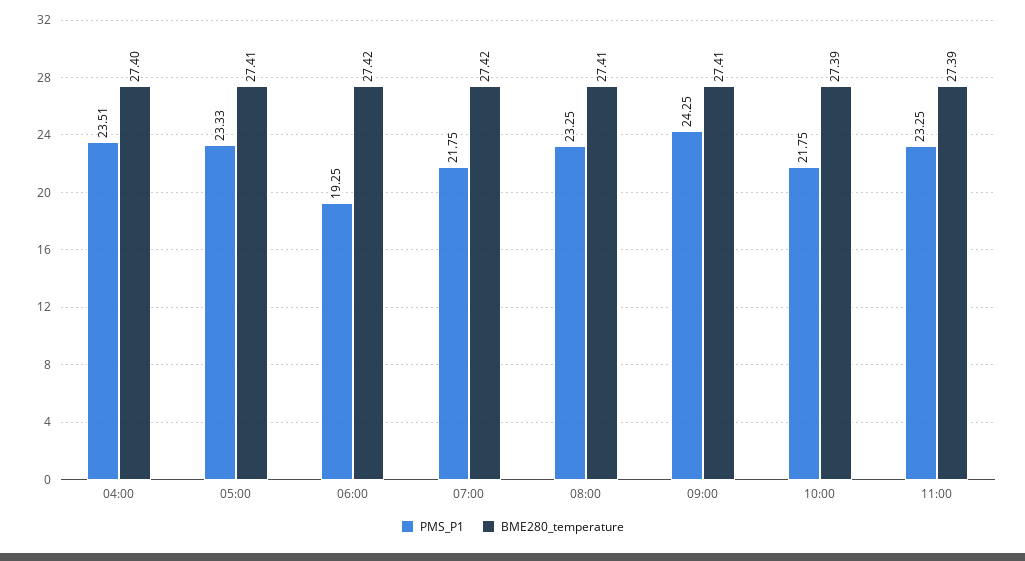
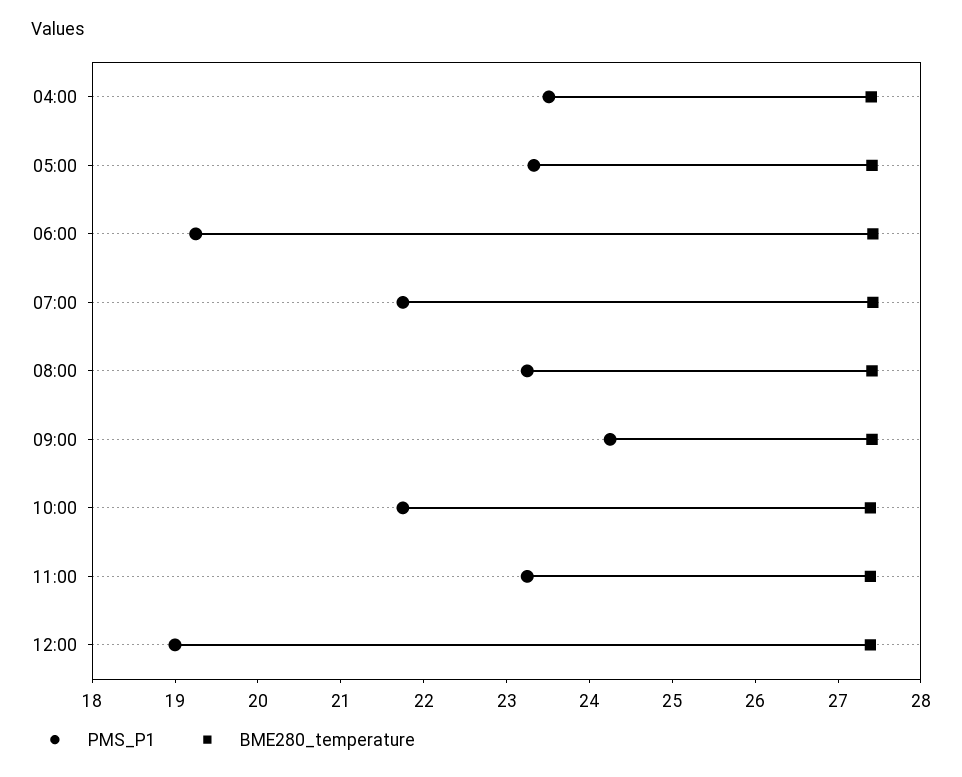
PMS_P1, 12:00: none -> 19
BME280_temperature, 12:00: none -> 27.4

